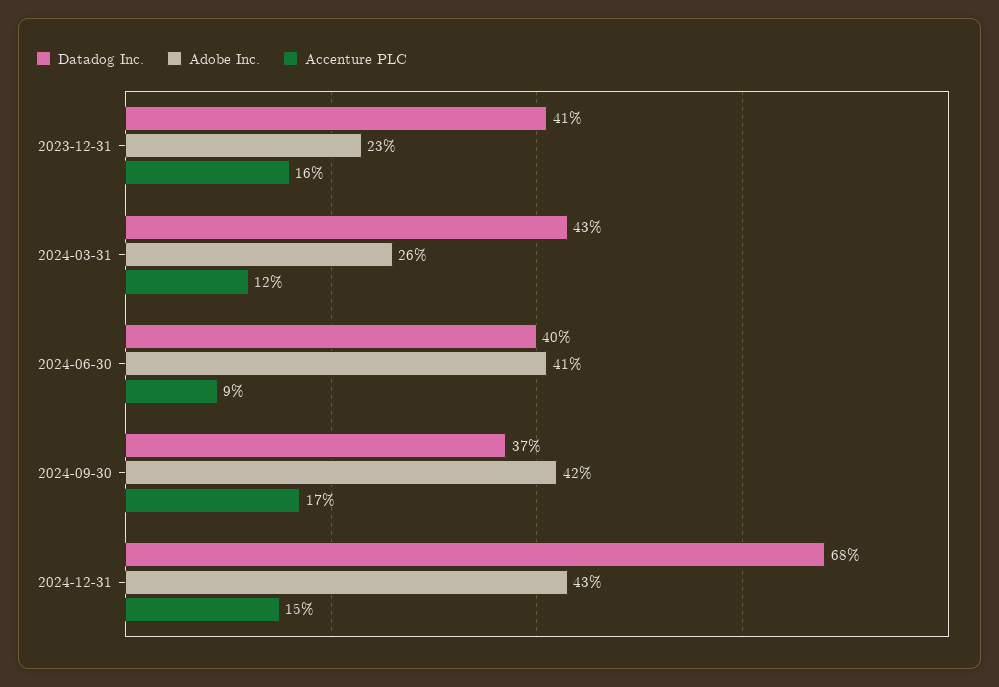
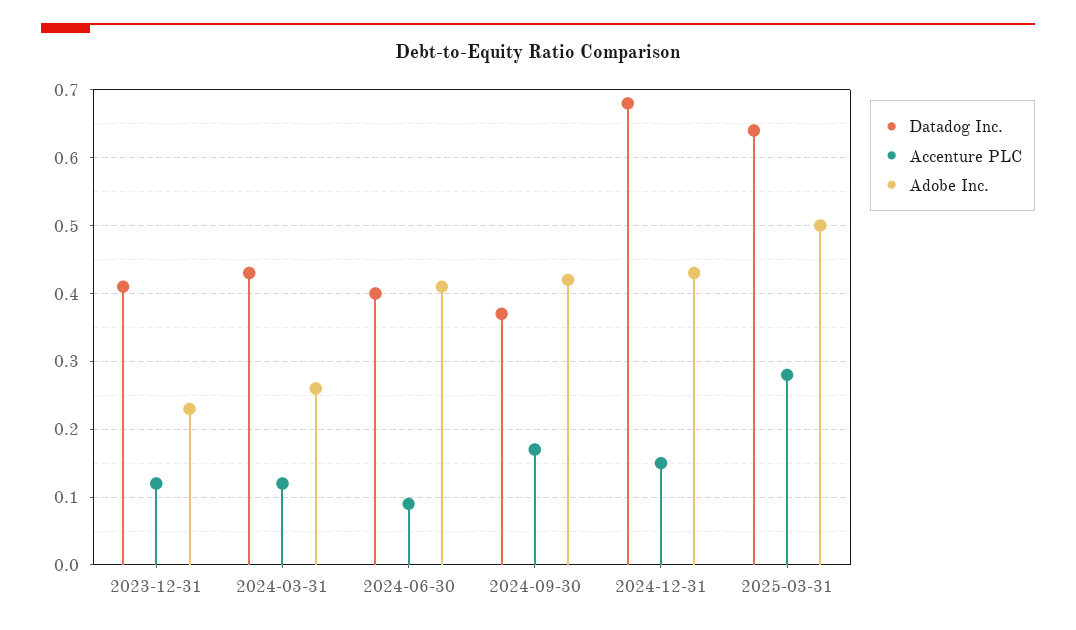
Accenture PLC, 2023-12-31: 0.16 -> 0.12
Datadog Inc., 2025-03-31: none -> 0.64
Accenture PLC, 2025-03-31: none -> 0.28
Adobe Inc., 2025-03-31: none -> 0.5

